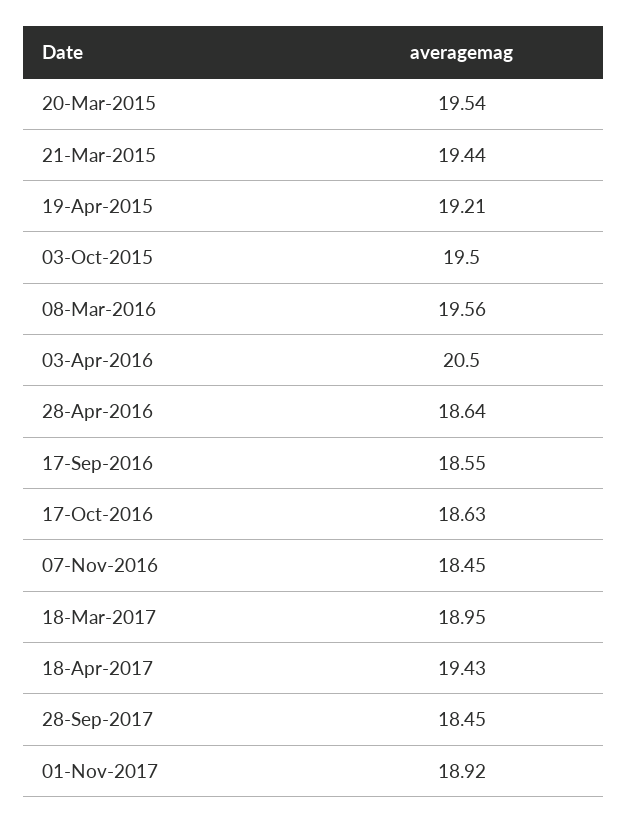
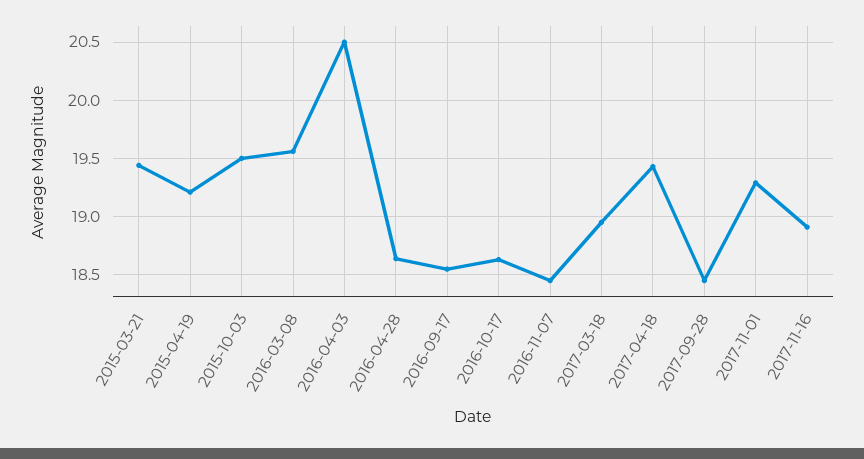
20-Mar-2015: 19.54 -> none
01-Nov-2017: 18.92 -> 19.3
2017-11-16: none -> 18.9

